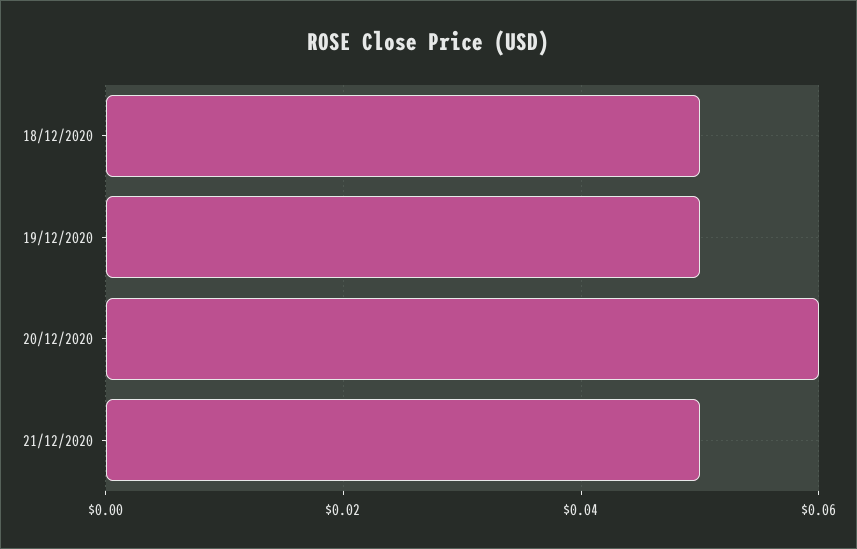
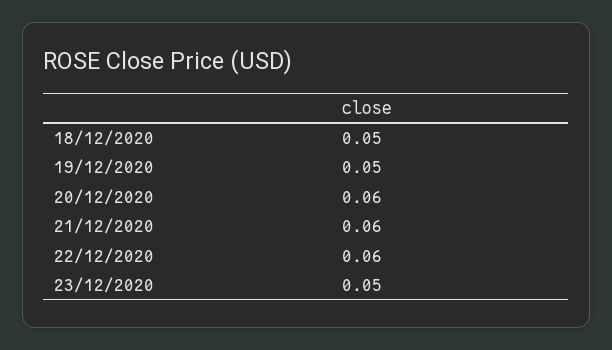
21/12/2020: 0.05 -> 0.06
22/12/2020: none -> 0.06
23/12/2020: none -> 0.05

